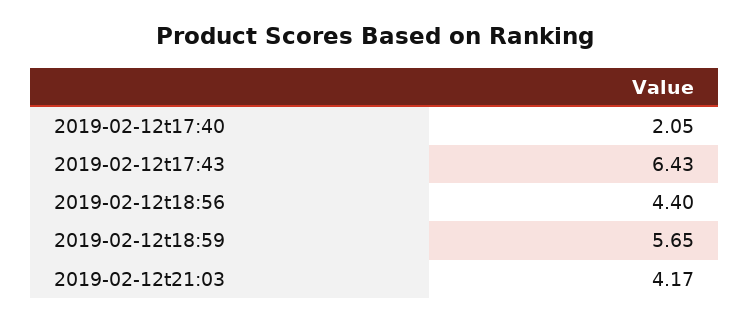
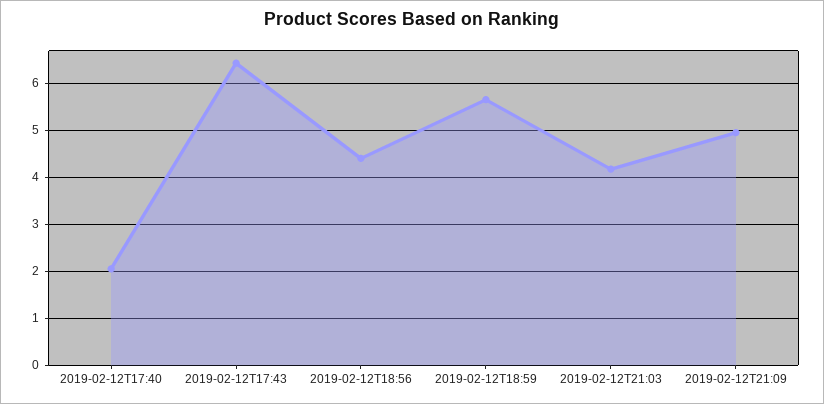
2019-02-12T21:09: none -> 5

